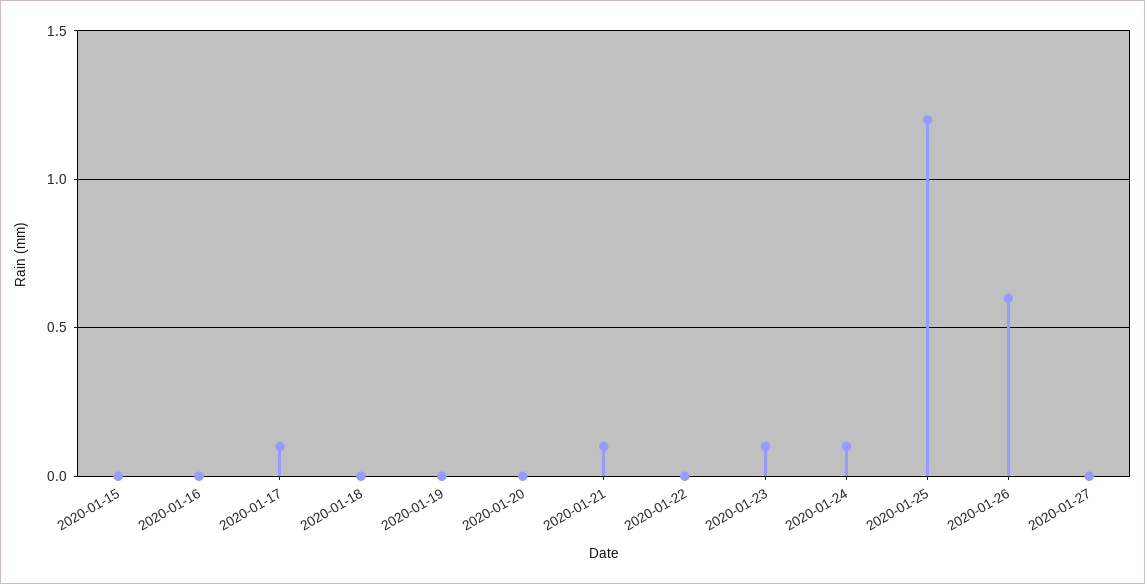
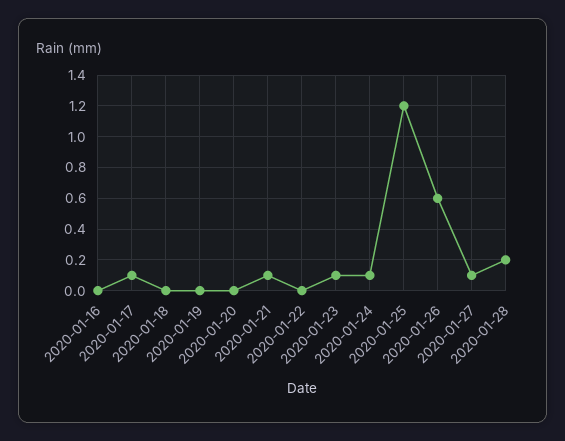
2020-01-15: 0 -> none
2020-01-27: 0 -> 0.1
2020-01-28: none -> 0.2

